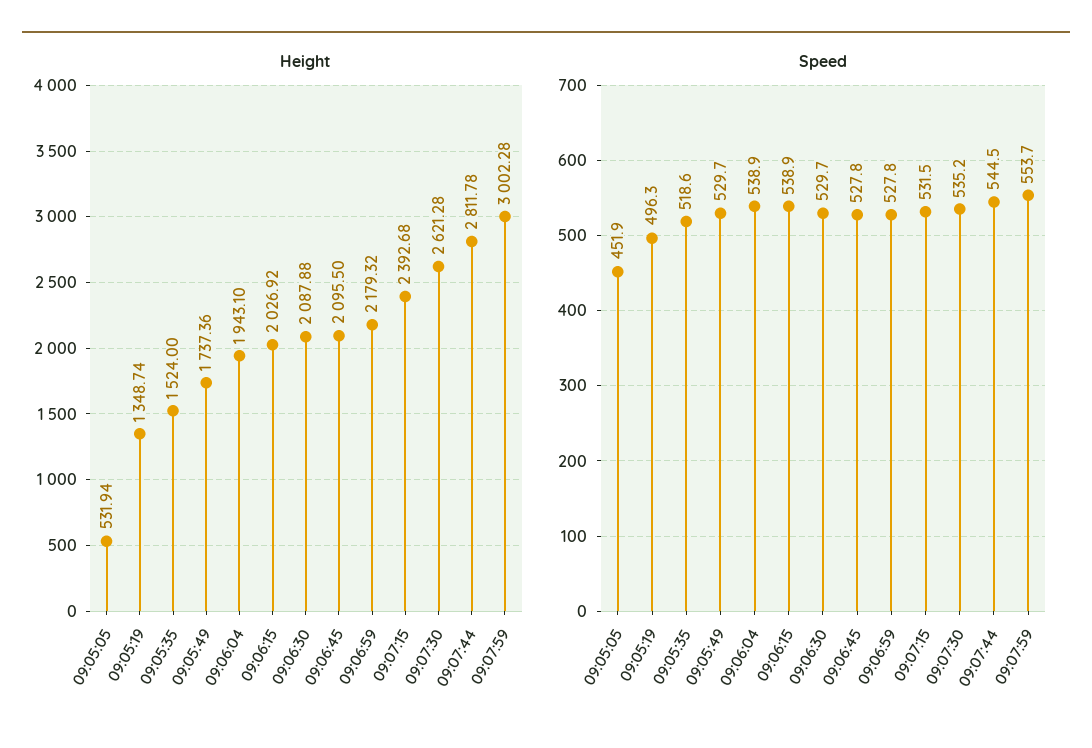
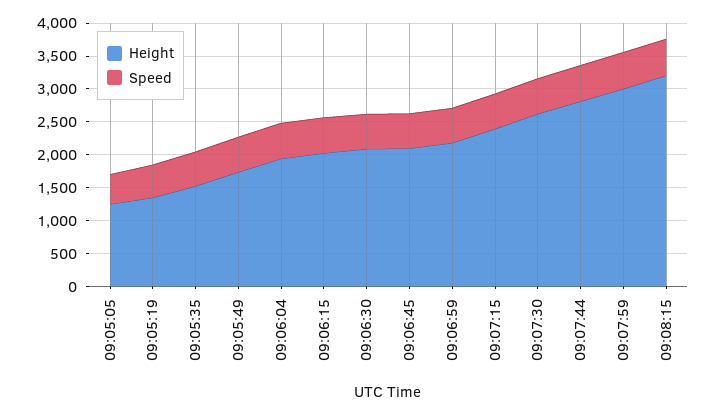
Height, 09:05:05: 531.94 -> 1250
Height, 09:08:15: none -> 3250
Speed, 09:08:15: none -> 500

